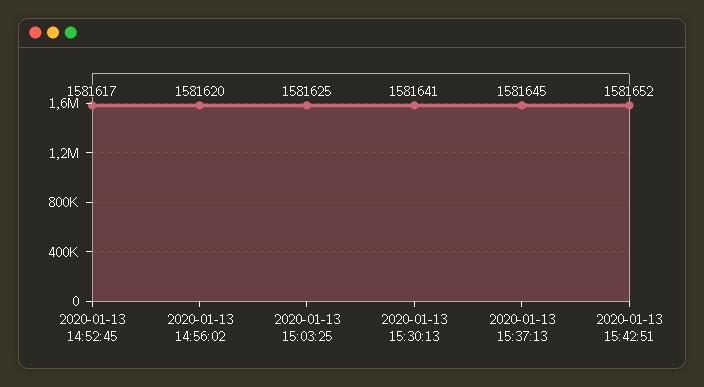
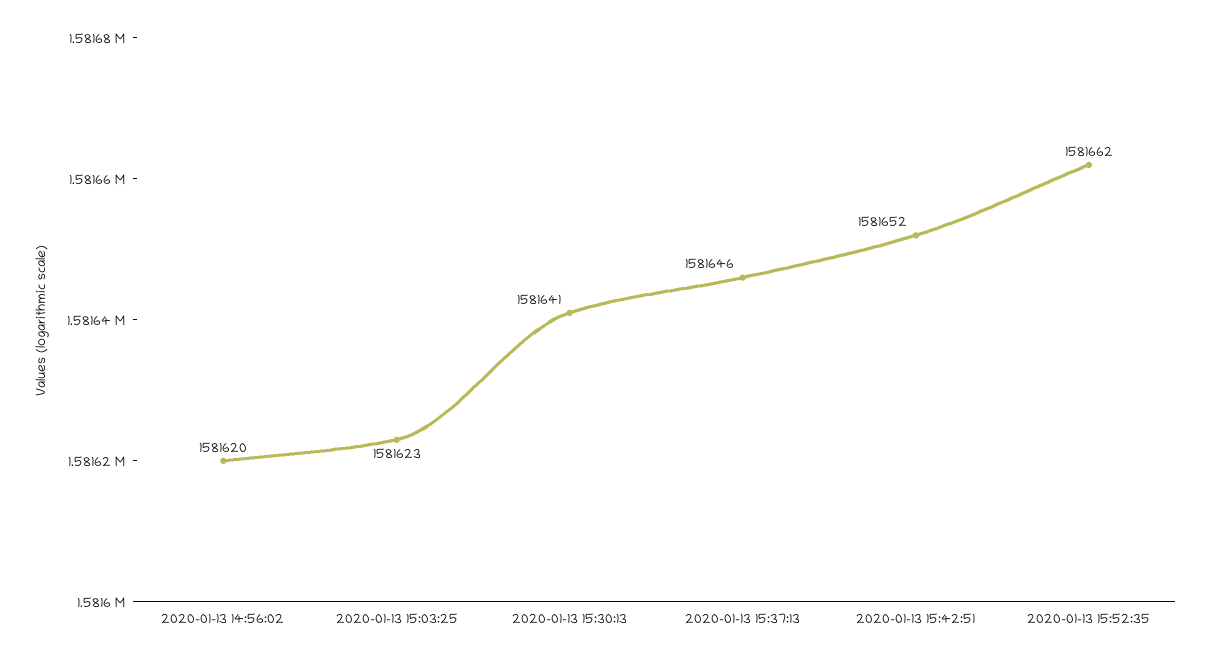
2020-01-13 14:52:45: 1581617 -> none
2020-01-13 15:03:25: 1581625 -> 1581623
2020-01-13 15:37:13: 1581645 -> 1581646
2020-01-13 15:52:35: none -> 1581662

